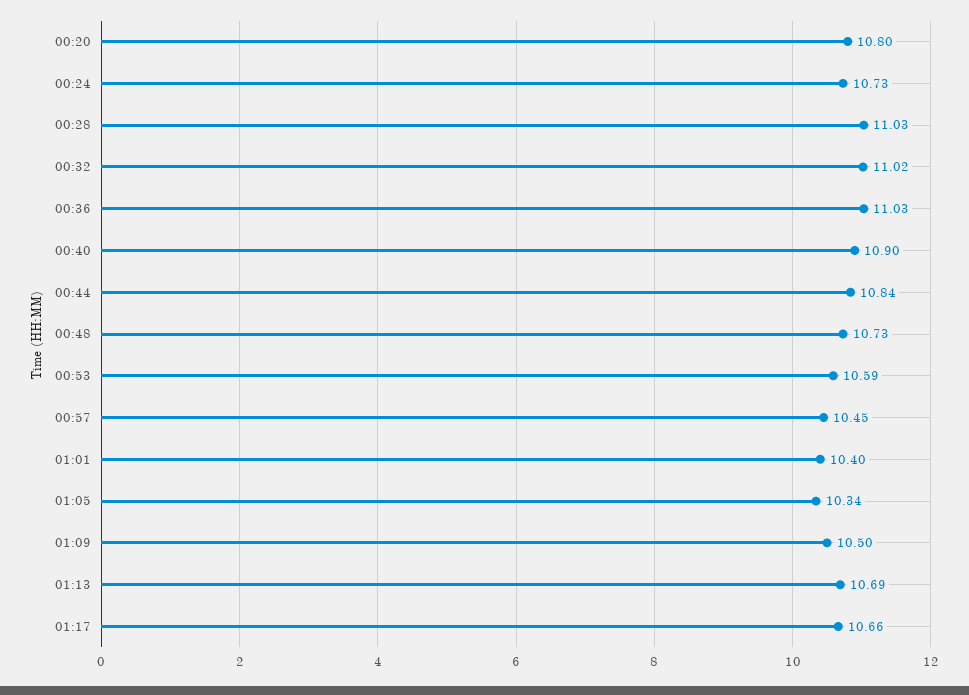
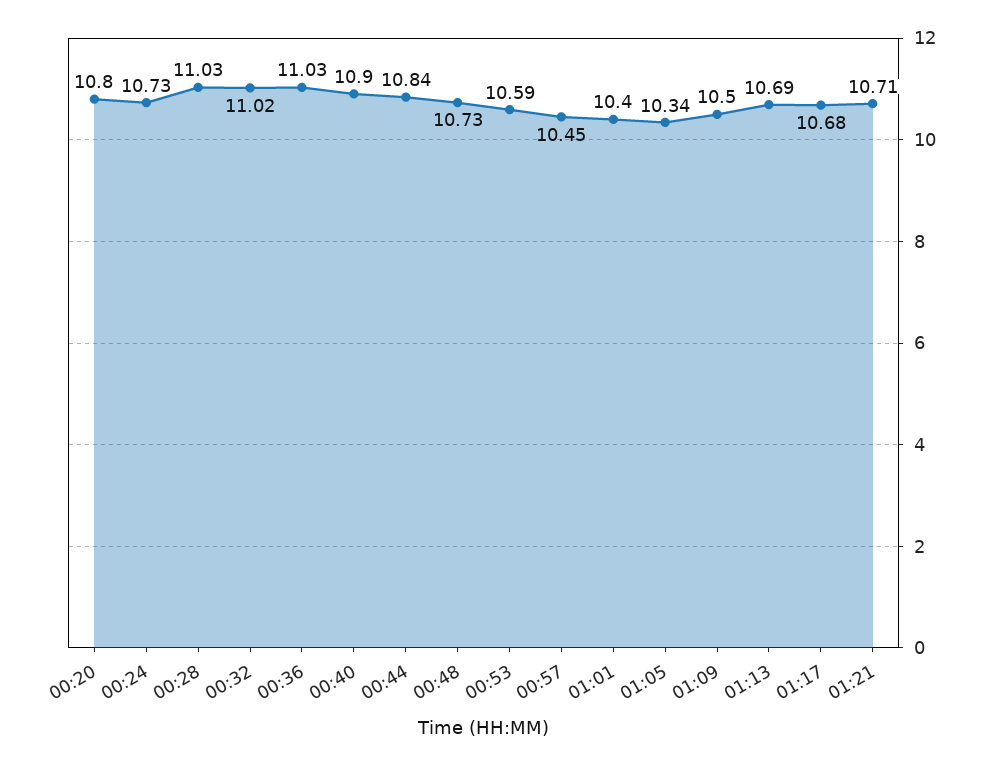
01:17: 10.66 -> 10.68
01:21: none -> 10.71

